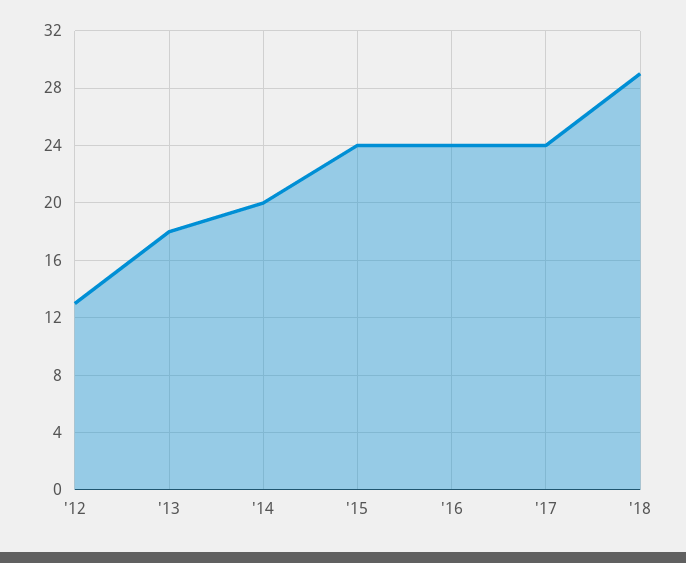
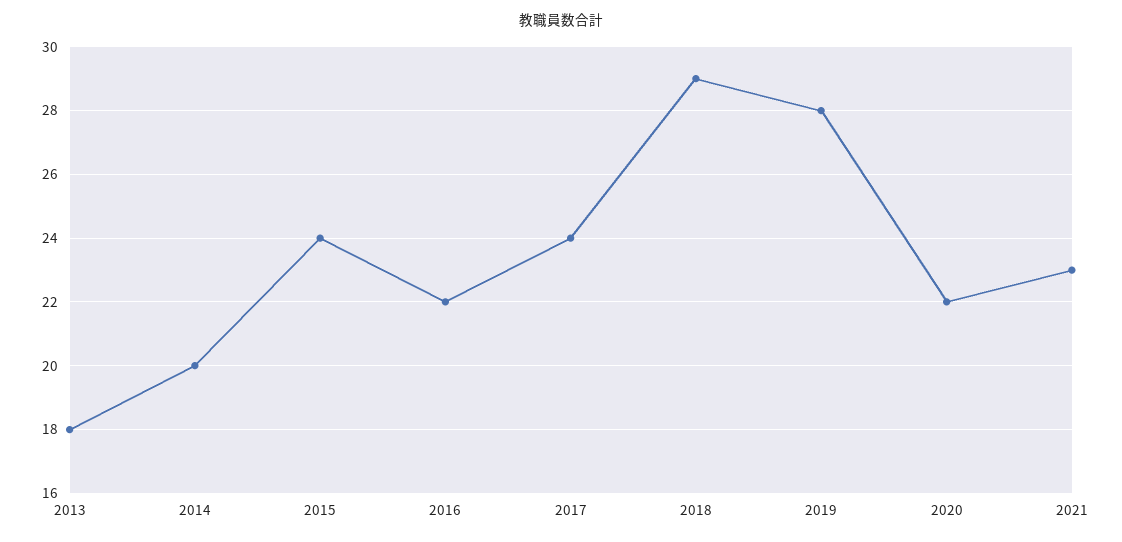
'12: 13 -> none
'16: 24 -> 22
2019: none -> 28
2020: none -> 22
2021: none -> 23

